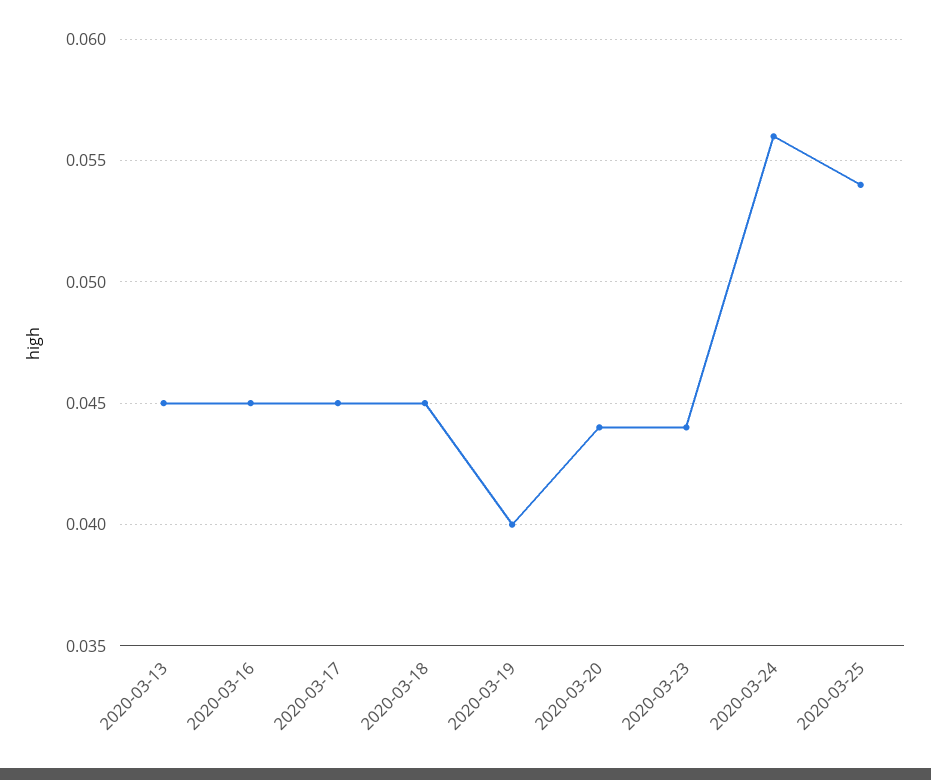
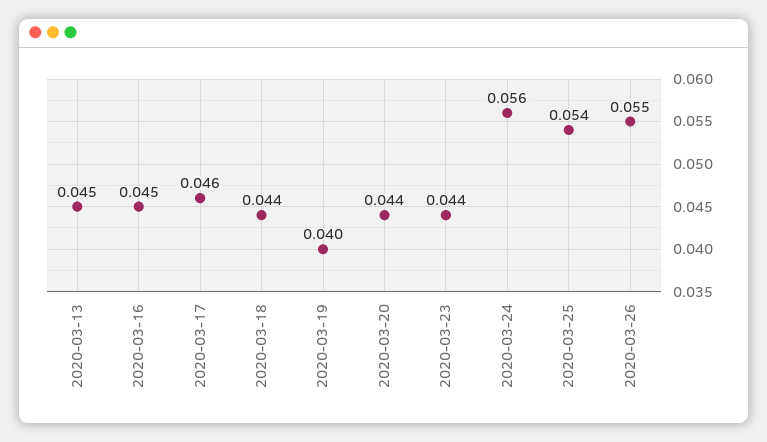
2020-03-17: 0.045 -> 0.046
2020-03-18: 0.045 -> 0.044
2020-03-26: none -> 0.055

